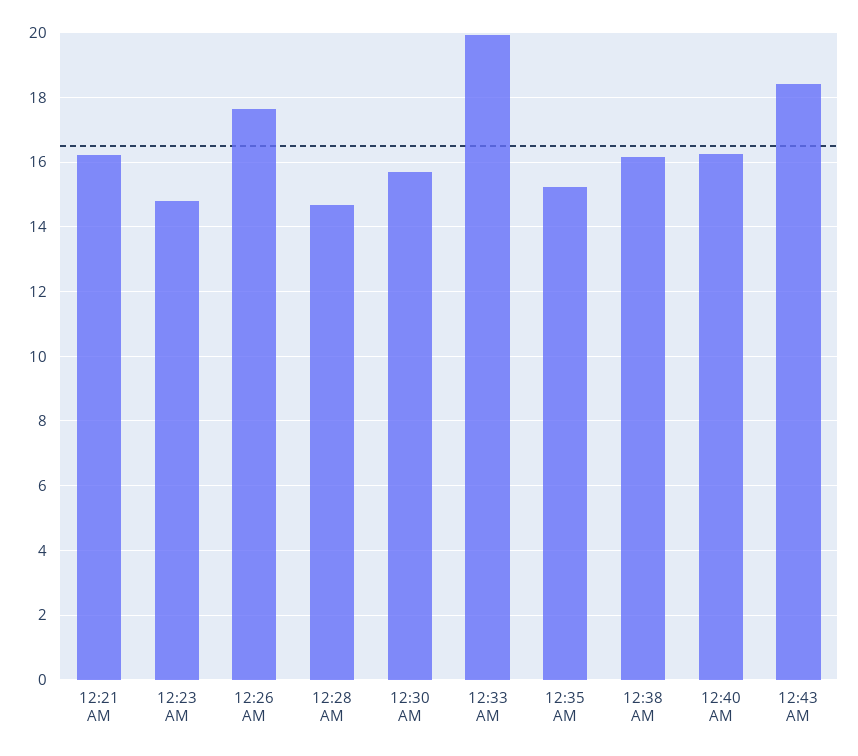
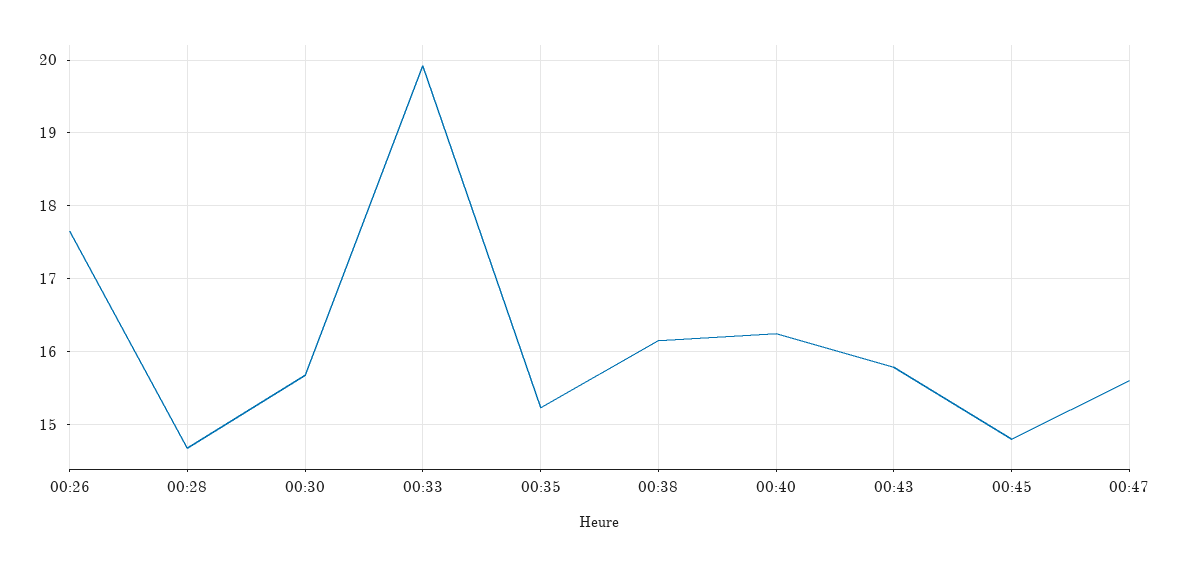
12:21 AM: 16.2 -> none
12:23 AM: 14.8 -> none
12:43 AM: 18.4 -> 15.8
00:45: none -> 14.8
00:47: none -> 15.6

